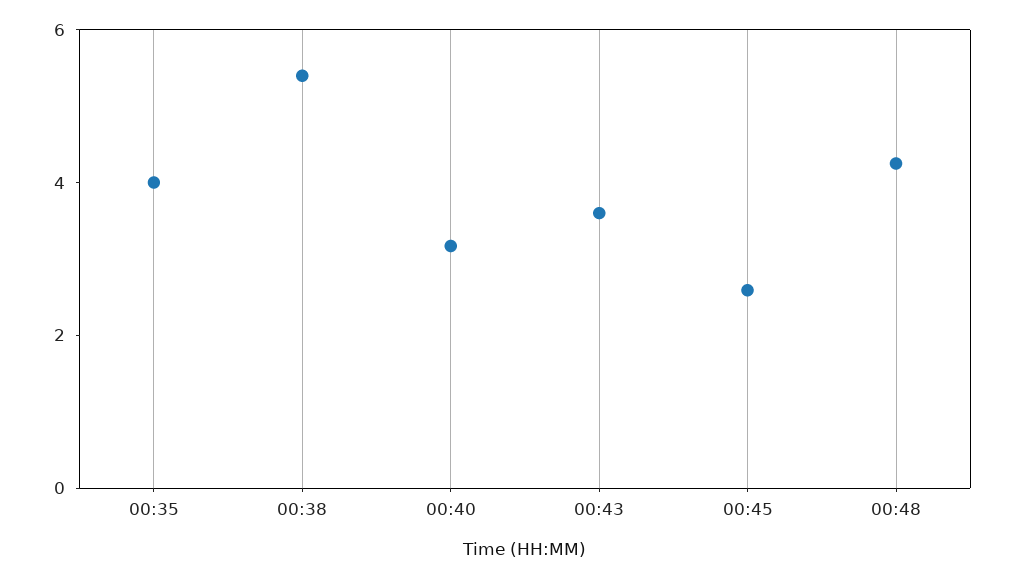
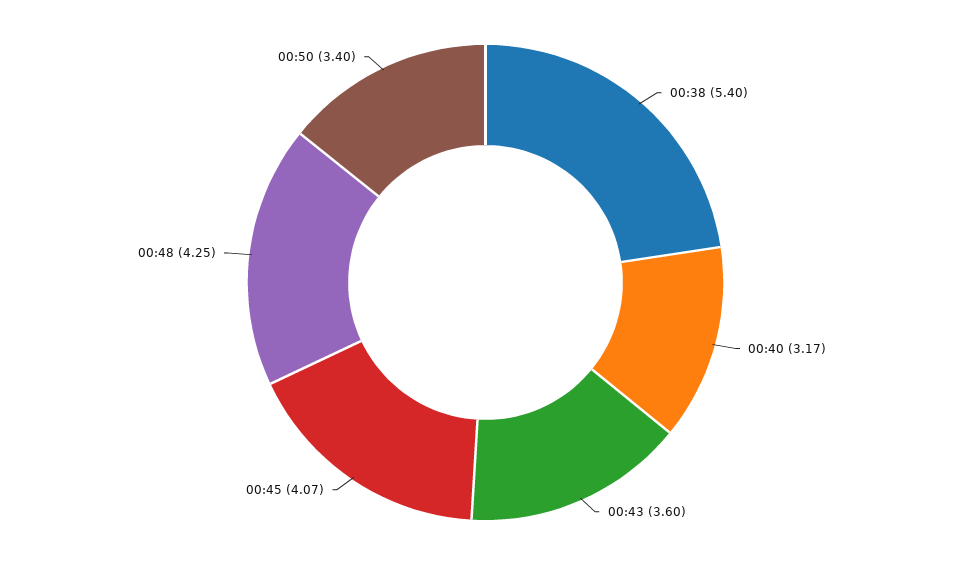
00:35: 4 -> none
00:45: 2.5 -> 4.07
00:50: none -> 3.4

